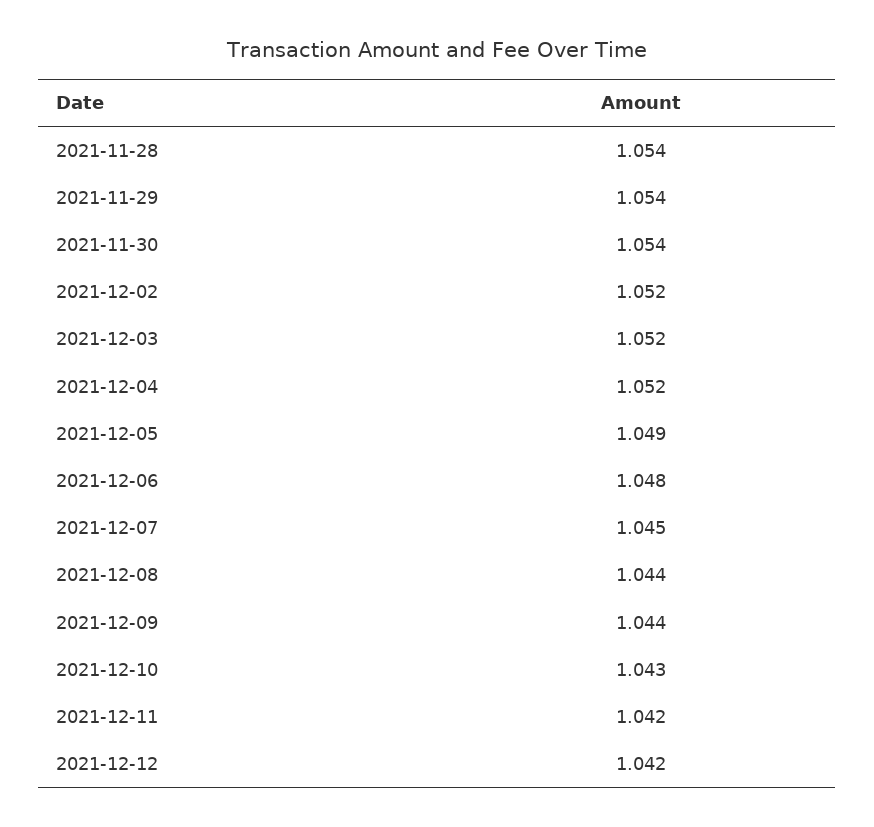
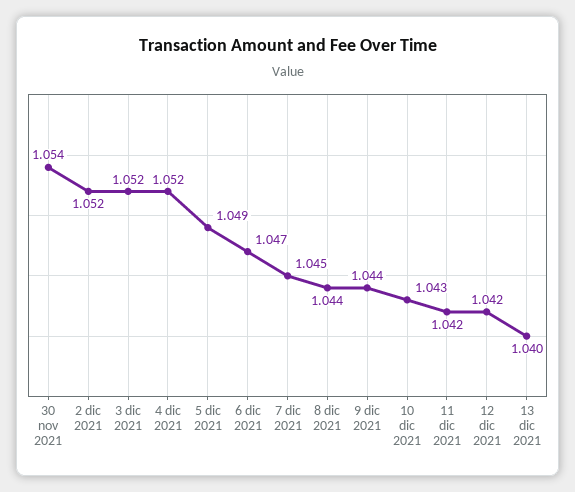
2021-11-28: 1.054 -> none
2021-11-29: 1.054 -> none
2021-12-06: 1.048 -> 1.047
13 dic 2021: none -> 1.04

